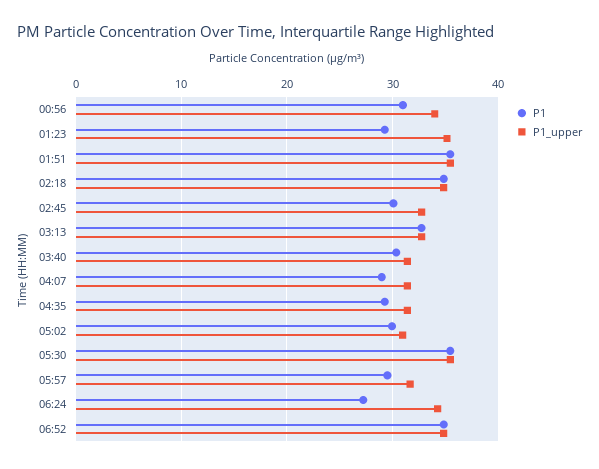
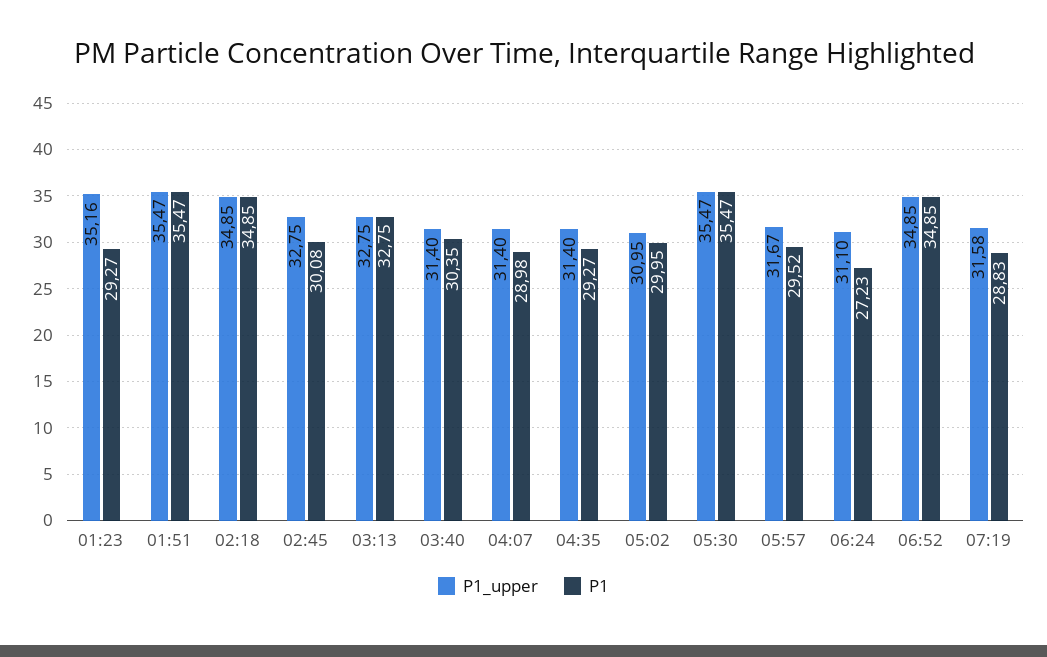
P1, 00:56: 31 -> none
P1_upper, 00:56: 34 -> none
P1_upper, 06:24: 34 -> 31.1
P1_upper, 07:19: none -> 31.58
P1, 07:19: none -> 28.83

